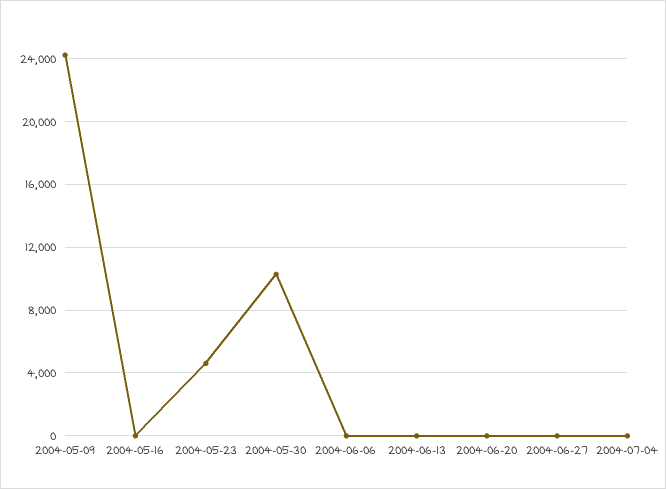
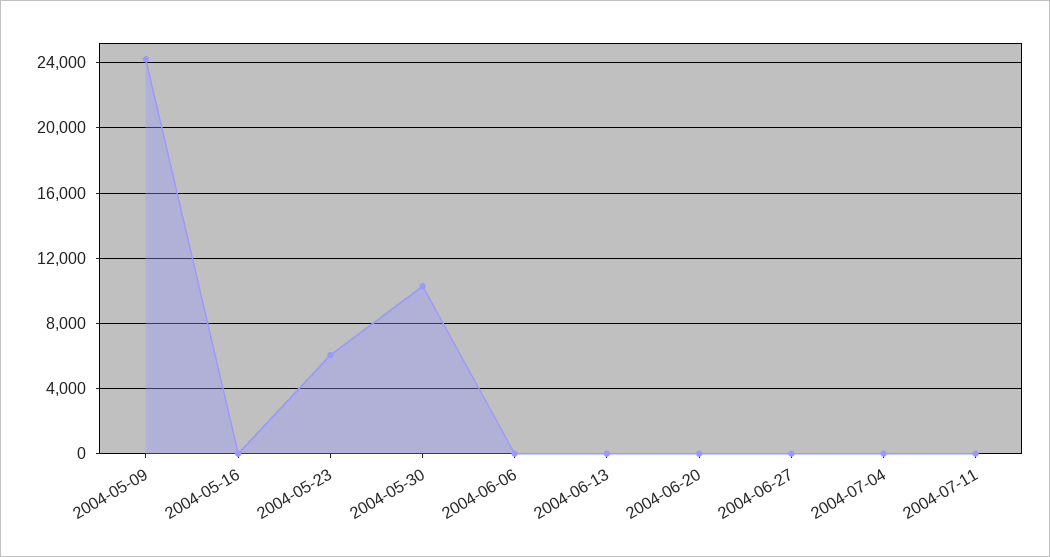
2004-05-23: 4500 -> 6000
2004-07-11: none -> 0

